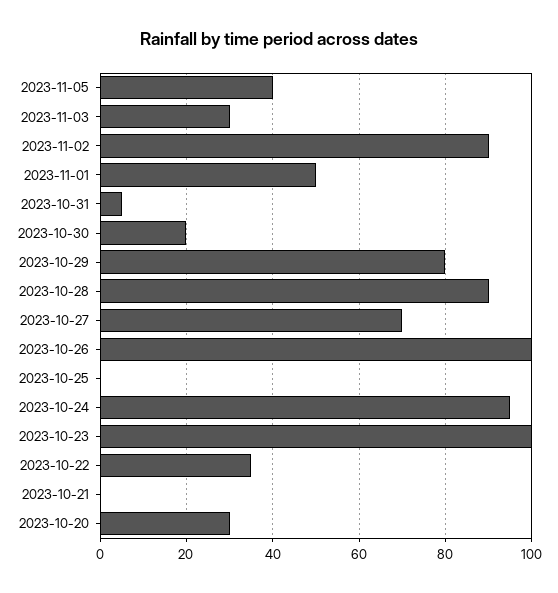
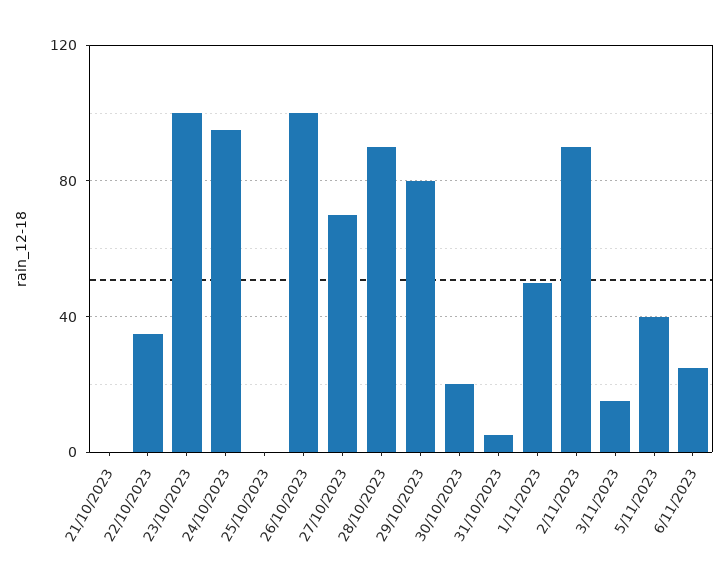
2023-11-03: 30 -> 15
2023-10-20: 30 -> none
6/11/2023: none -> 25

